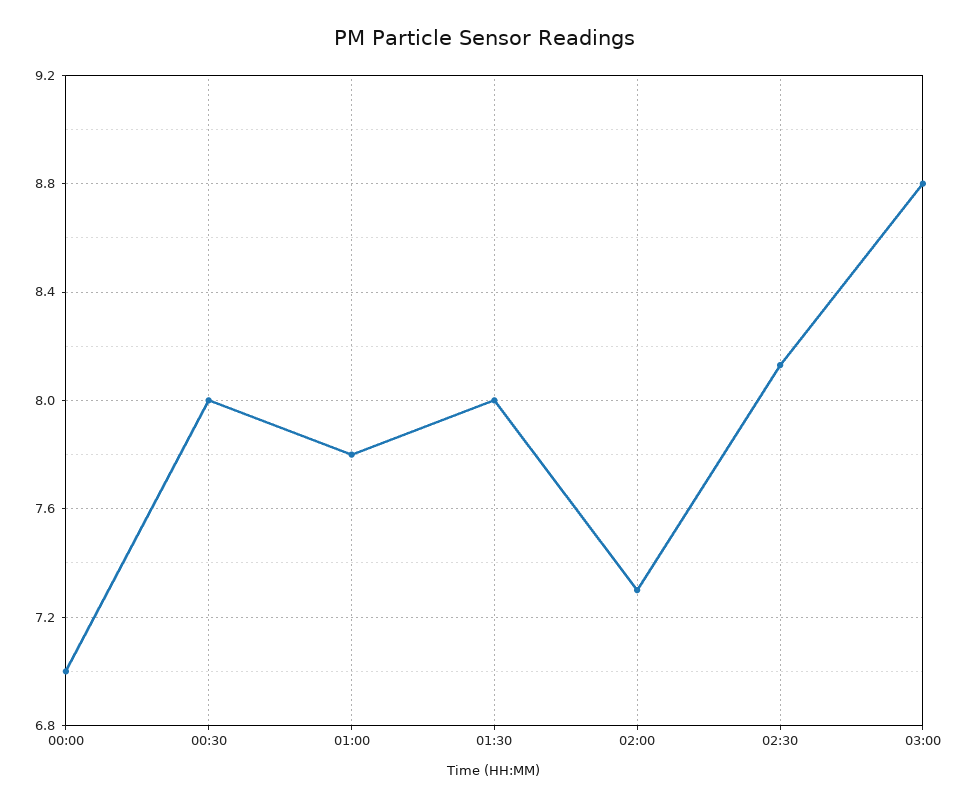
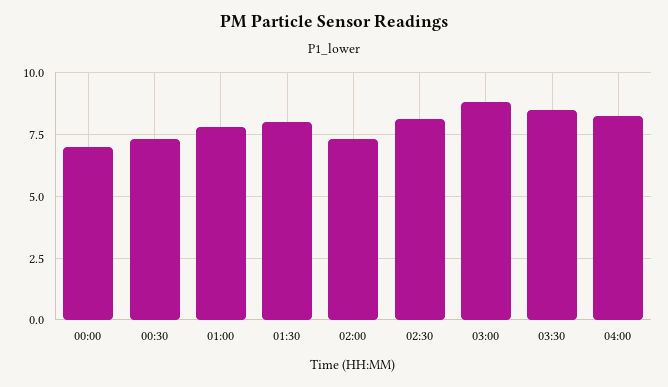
00:30: 8 -> 7.25
03:30: none -> 8.5
04:00: none -> 8.25

